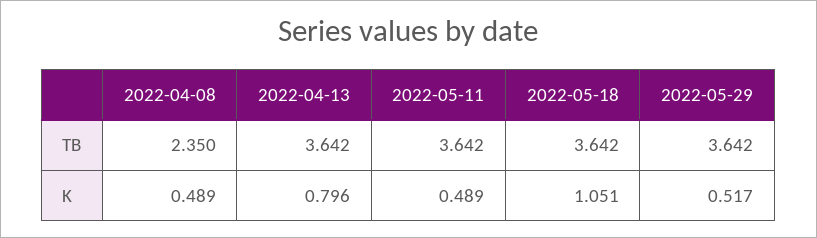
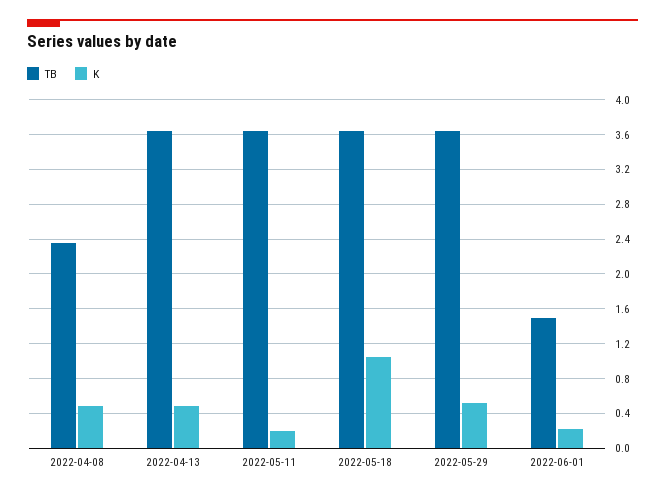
K, 2022-04-13: 0.796 -> 0.5
K, 2022-05-11: 0.489 -> 0.2
TB, 2022-06-01: none -> 1.5
K, 2022-06-01: none -> 0.2

